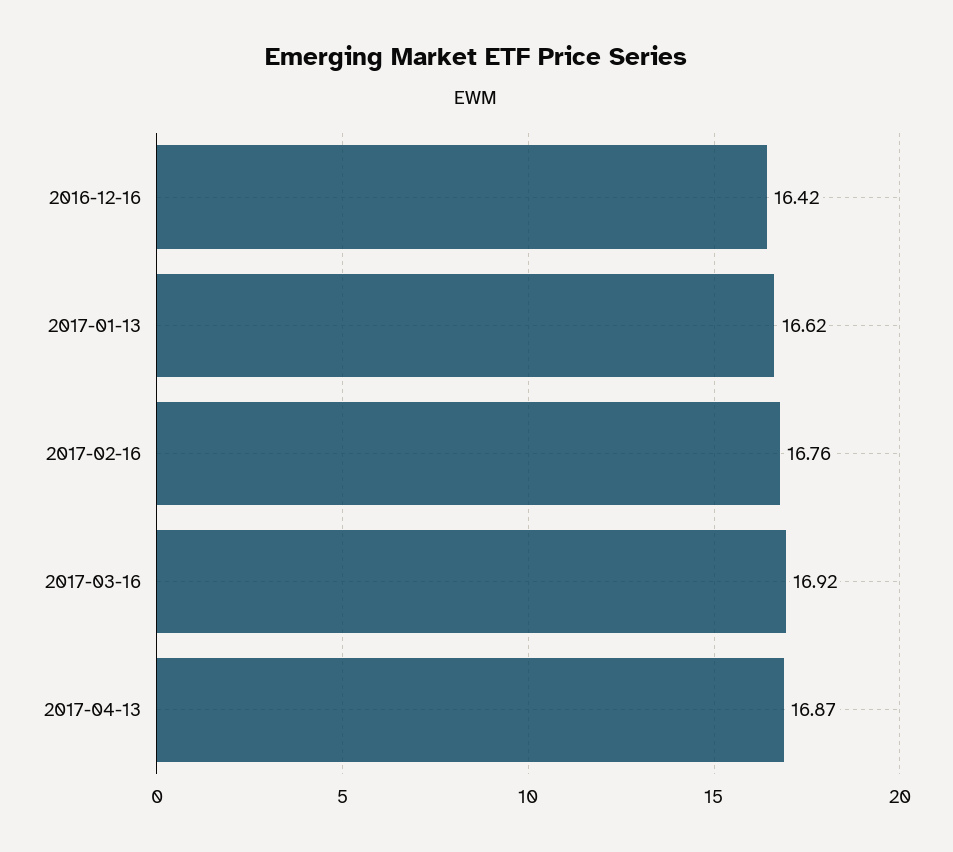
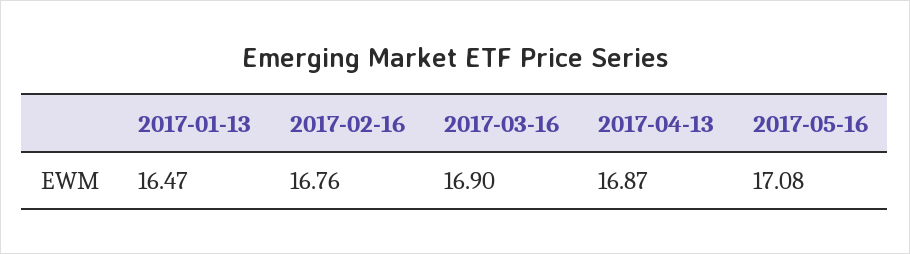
2016-12-16: 16.42 -> none
2017-01-13: 16.62 -> 16.47
2017-03-16: 16.92 -> 16.9
2017-05-16: none -> 17.08

